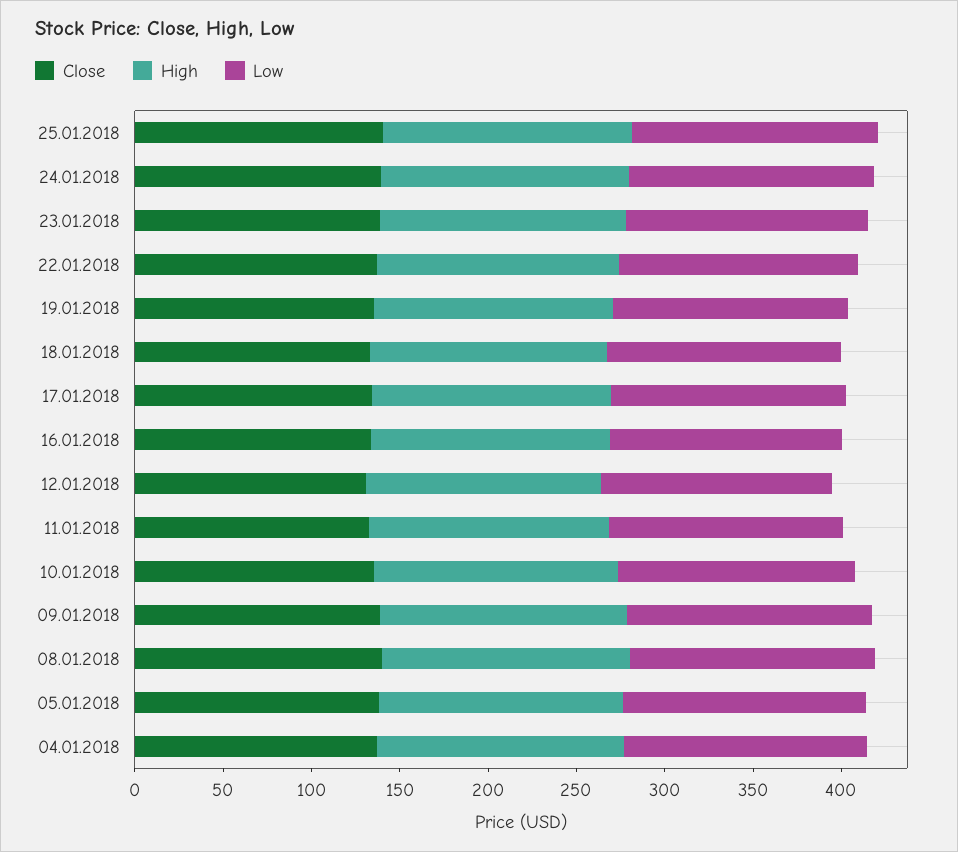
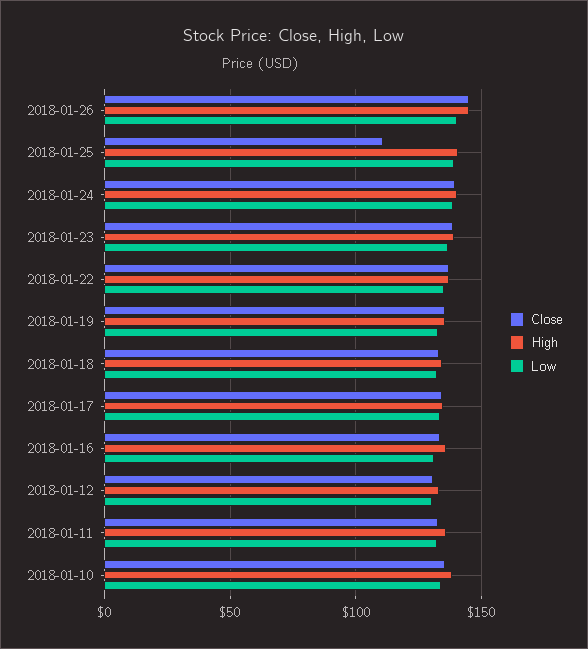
Close, 25.01.2018: 140 -> 110
Close, 09.01.2018: 140 -> none
High, 09.01.2018: 140 -> none
Low, 09.01.2018: 140 -> none
Close, 08.01.2018: 140 -> none
High, 08.01.2018: 140 -> none
Low, 08.01.2018: 140 -> none
Close, 05.01.2018: 140 -> none
High, 05.01.2018: 140 -> none
Low, 05.01.2018: 140 -> none
Close, 04.01.2018: 140 -> none
High, 04.01.2018: 140 -> none
Low, 04.01.2018: 140 -> none
Close, 2018-01-26: none -> 145
High, 2018-01-26: none -> 145
Low, 2018-01-26: none -> 140

